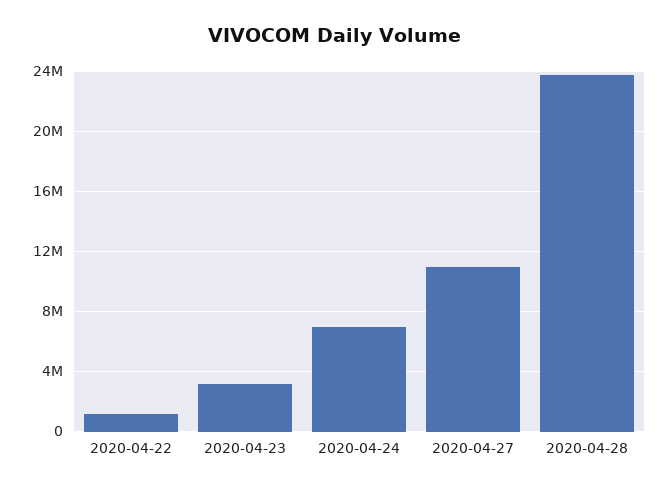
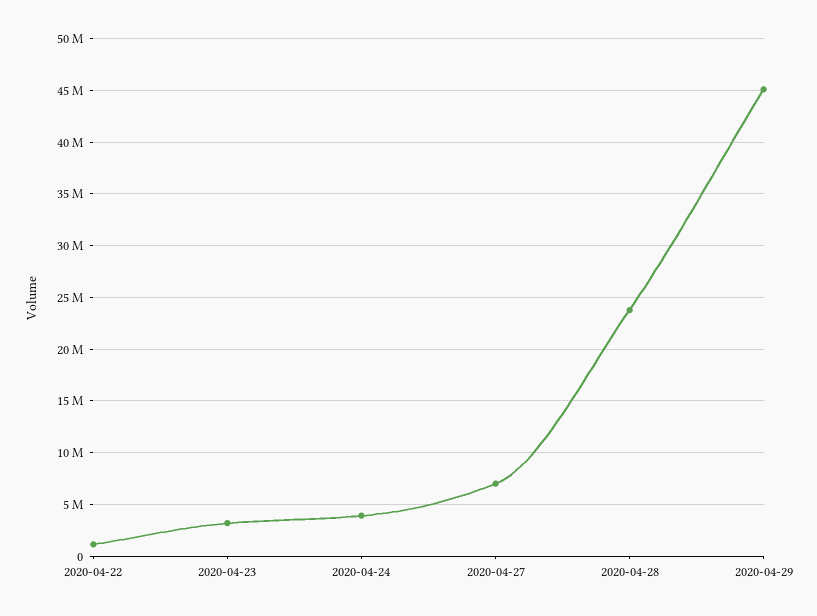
2020-04-24: 7000000 -> 4000000
2020-04-27: 11000000 -> 7000000
2020-04-29: none -> 45000000

